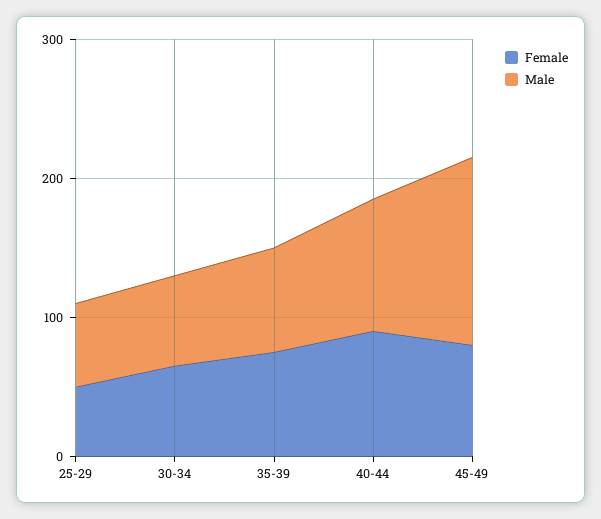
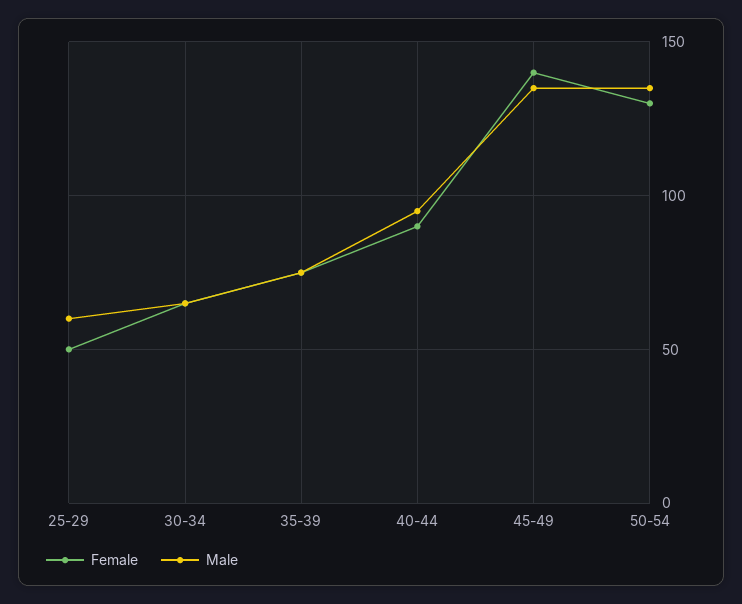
Female, 45-49: 80 -> 140
Female, 50-54: none -> 130
Male, 50-54: none -> 135

